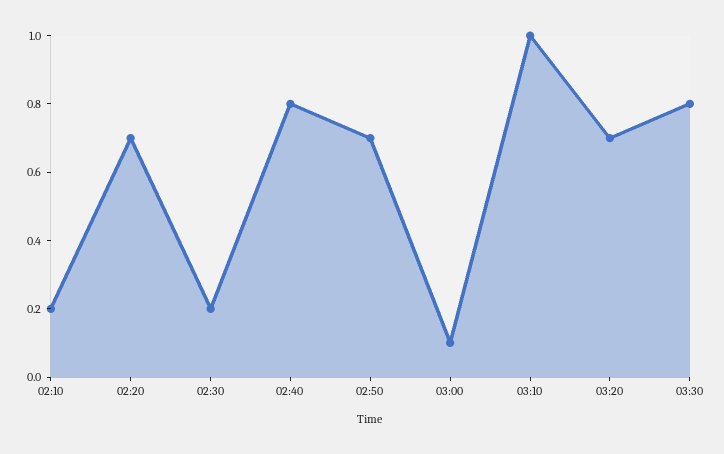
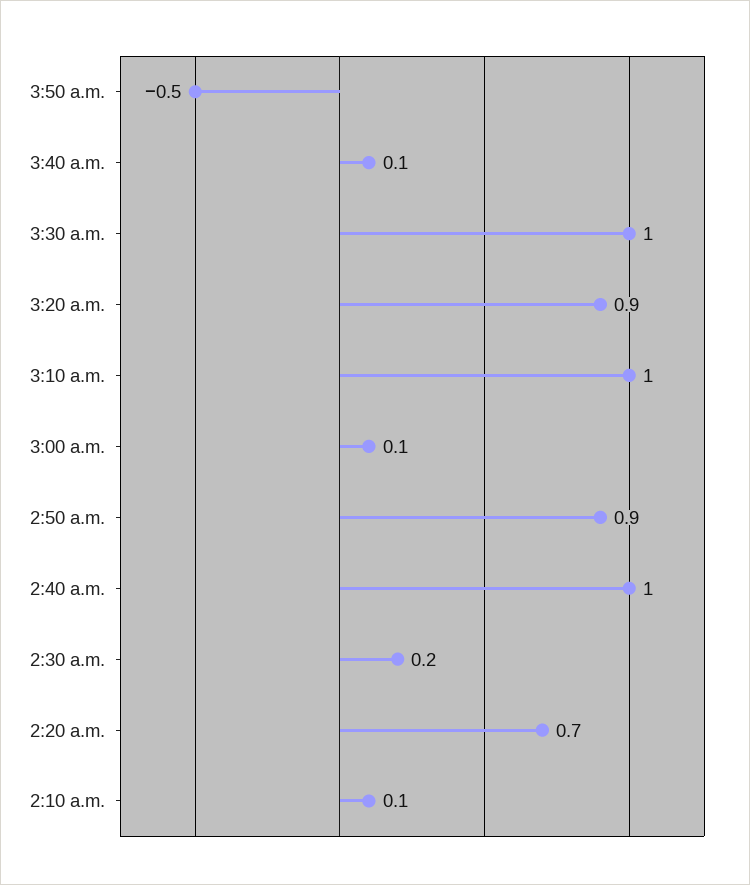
02:10: 0.2 -> 0.1
02:40: 0.8 -> 1
02:50: 0.7 -> 0.9
03:20: 0.7 -> 0.9
03:30: 0.8 -> 1
3:50 a.m.: none -> -0.5
3:40 a.m.: none -> 0.1

